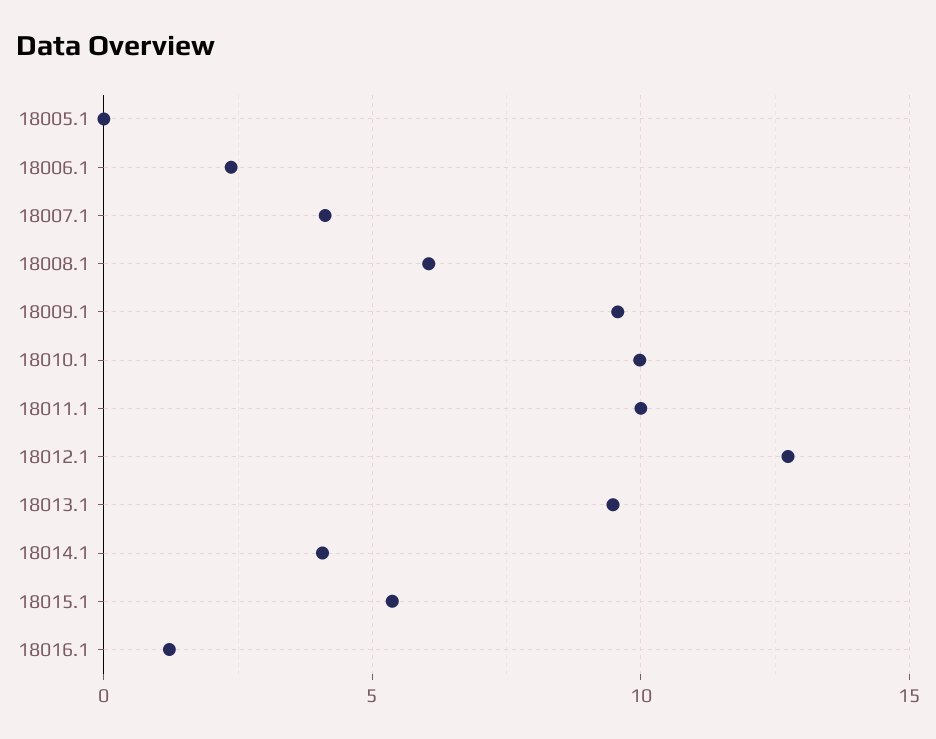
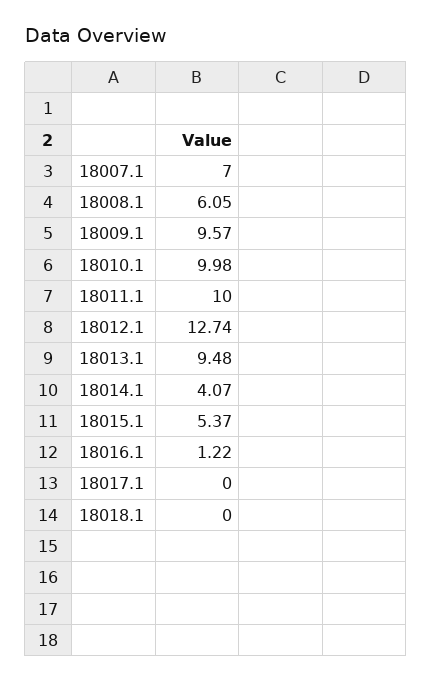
18005.1: 0 -> none
18006.1: 2.5 -> none
18007.1: 4 -> 7
18017.1: none -> 0
18018.1: none -> 0

